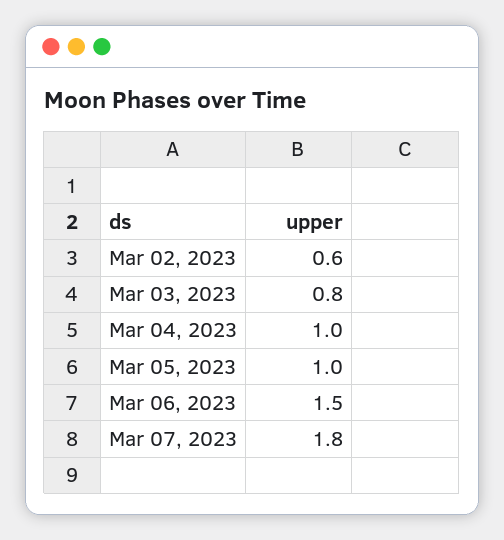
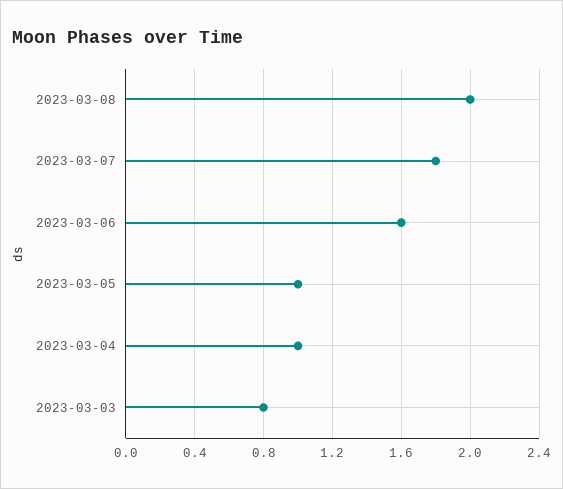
Mar 02, 2023: 0.6 -> none
Mar 06, 2023: 1.5 -> 1.6
2023-03-08: none -> 2

